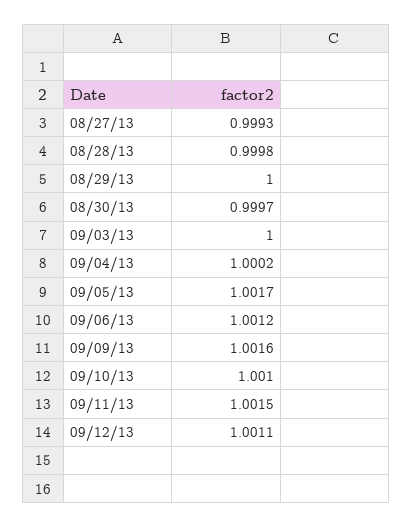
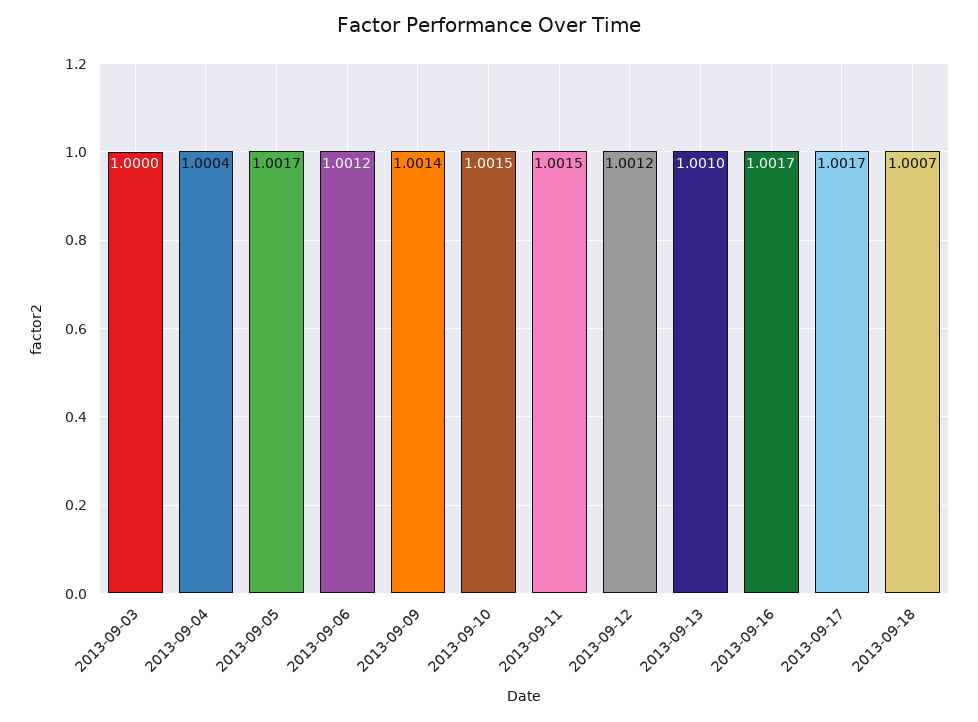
08/27/13: 0.9993 -> none
08/28/13: 0.9998 -> none
08/29/13: 1 -> none
08/30/13: 0.9997 -> none
09/04/13: 1.0002 -> 1.0004
09/09/13: 1.0016 -> 1.0014
09/10/13: 1.001 -> 1.0015
09/12/13: 1.0011 -> 1.0012
2013-09-13: none -> 1.001
2013-09-16: none -> 1.0017
2013-09-17: none -> 1.0017
2013-09-18: none -> 1.0007

